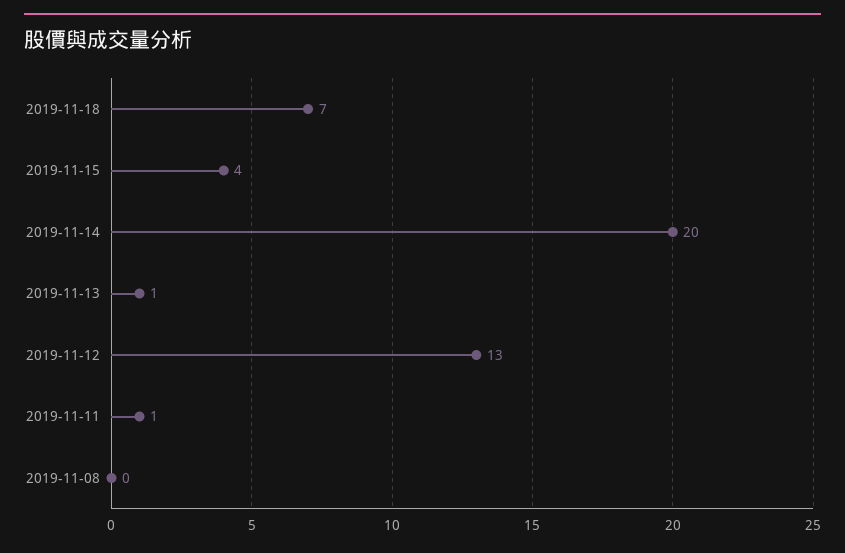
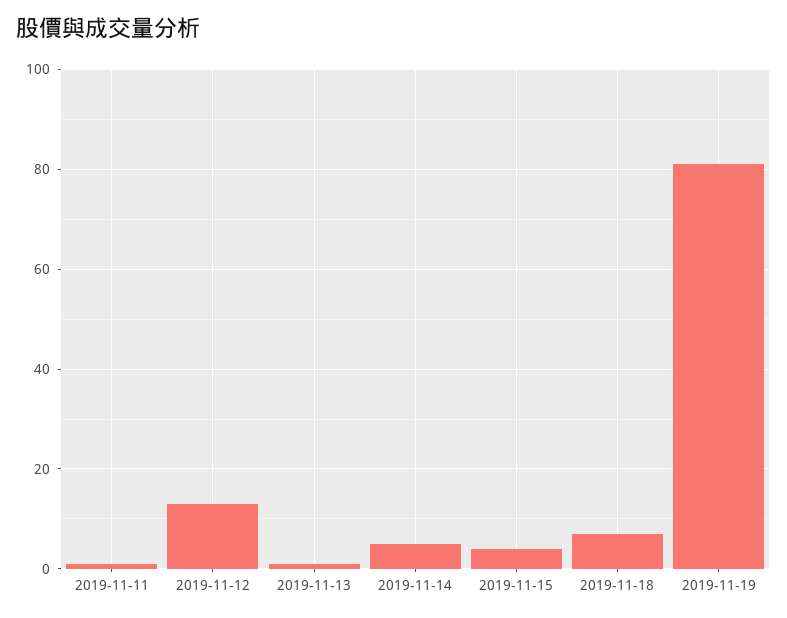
2019-11-14: 20 -> 5
2019-11-08: 0 -> none
2019-11-19: none -> 80

